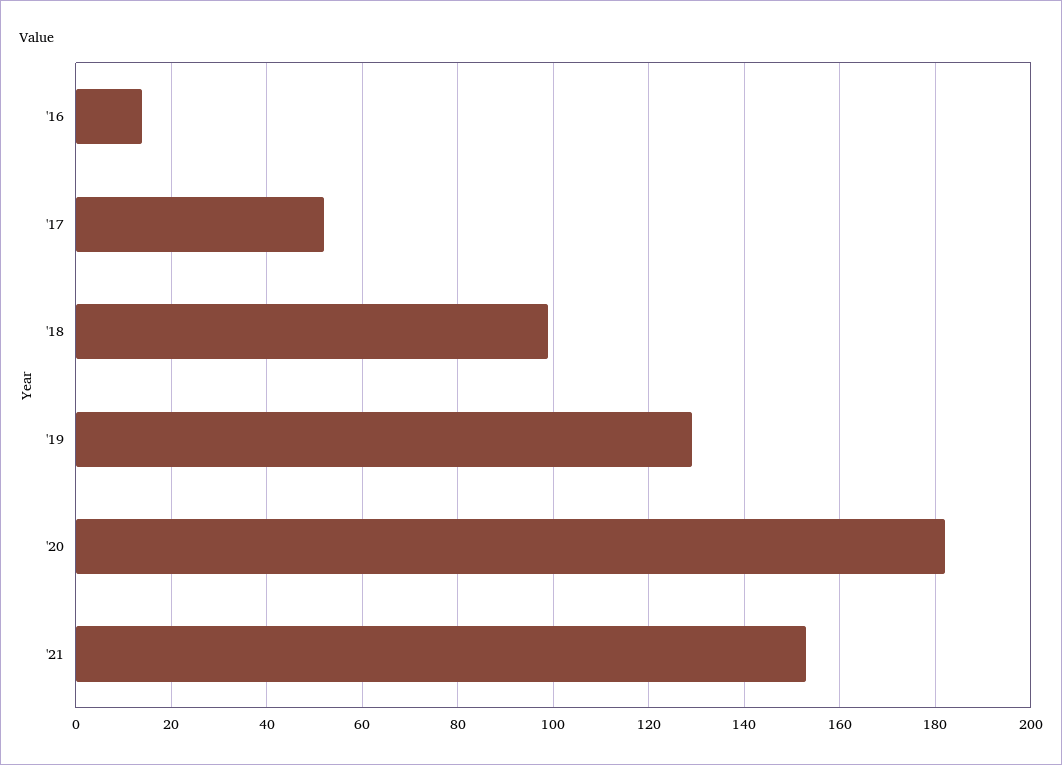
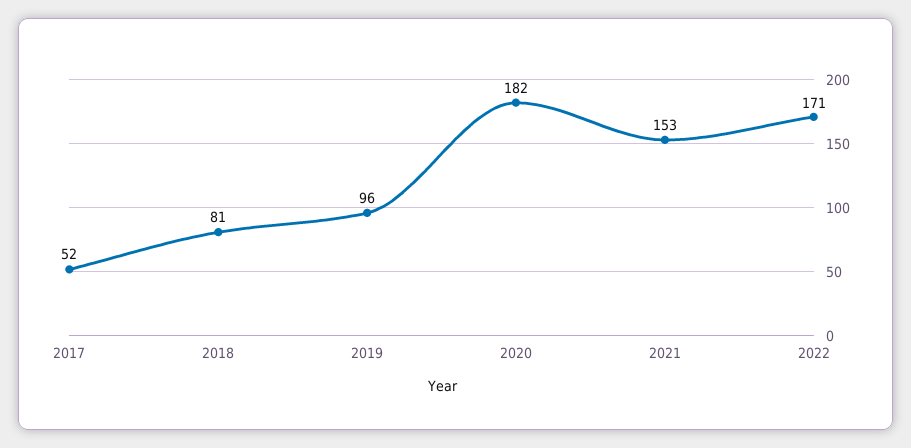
'16: 15 -> none
'18: 100 -> 81
'19: 130 -> 96
2022: none -> 171

